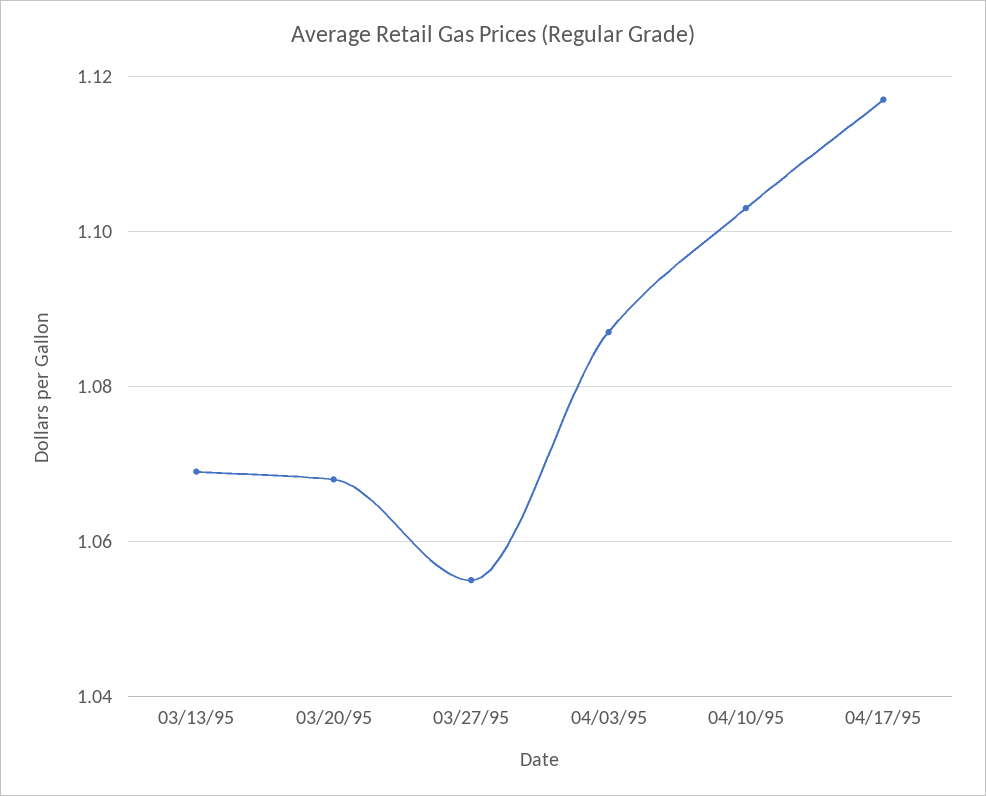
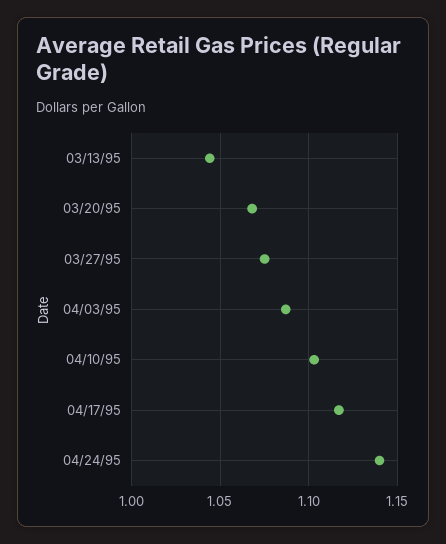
03/13/95: 1.07 -> 1.045
03/27/95: 1.055 -> 1.075
04/24/95: none -> 1.14

